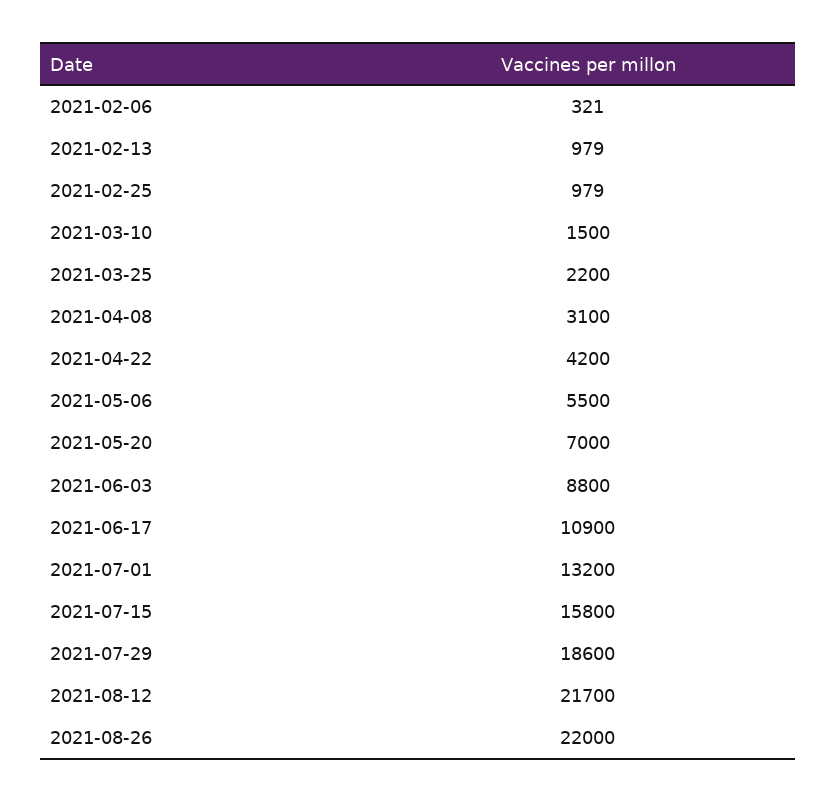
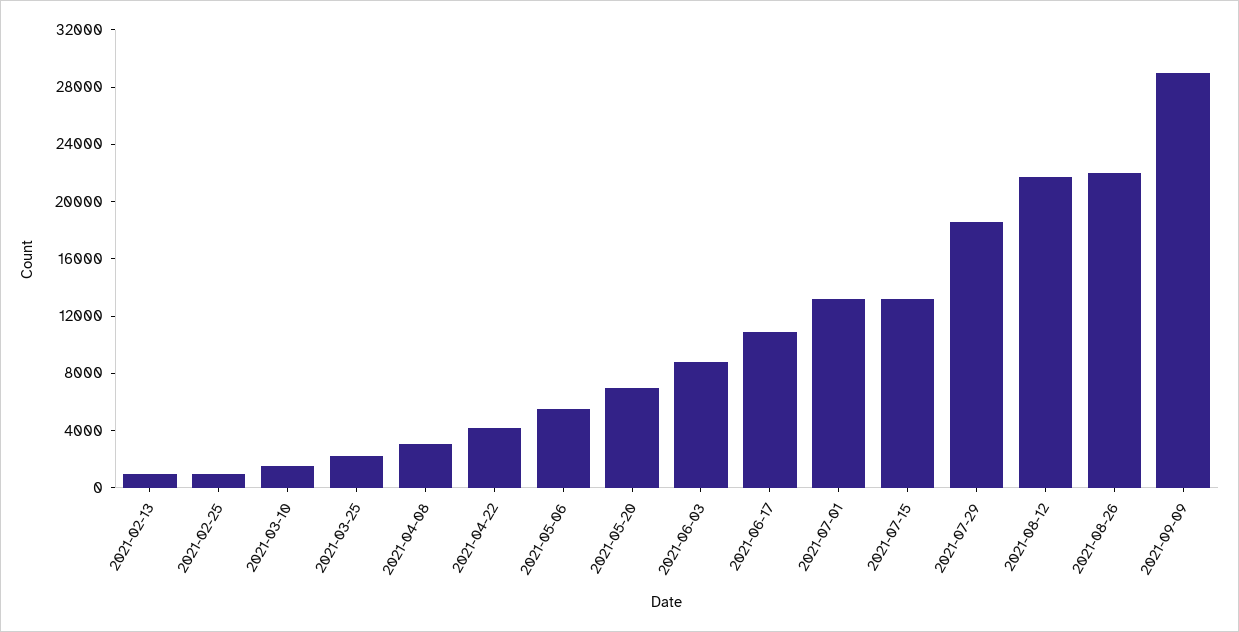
2021-02-06: 321 -> none
2021-07-15: 15800 -> 13000
2021-09-09: none -> 29000

